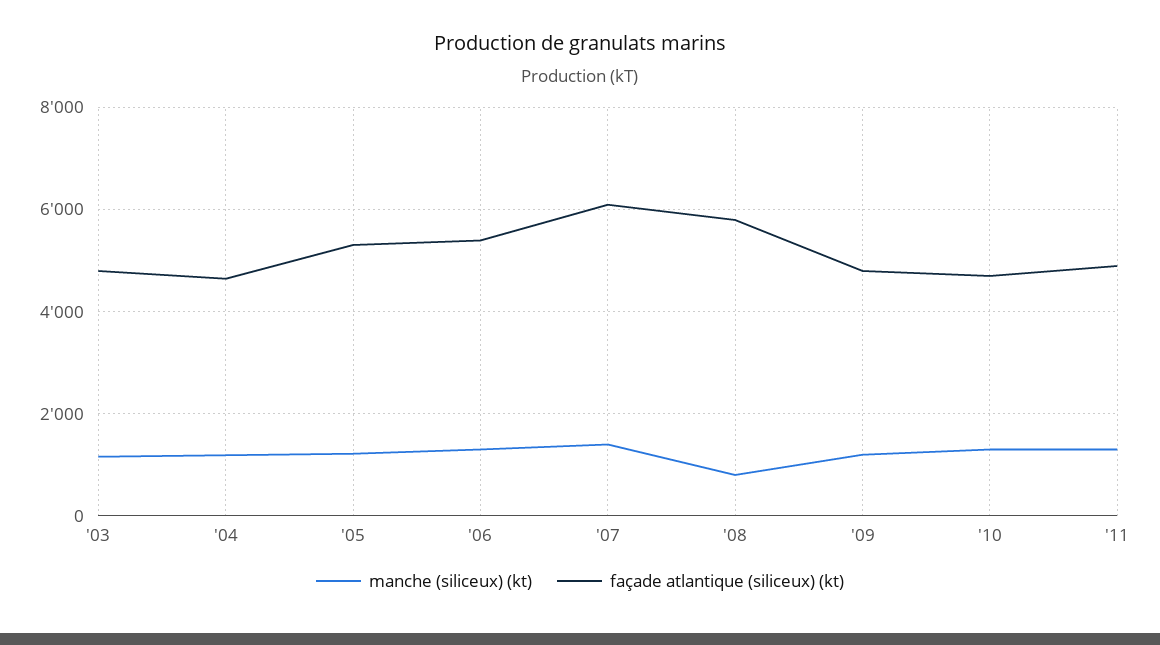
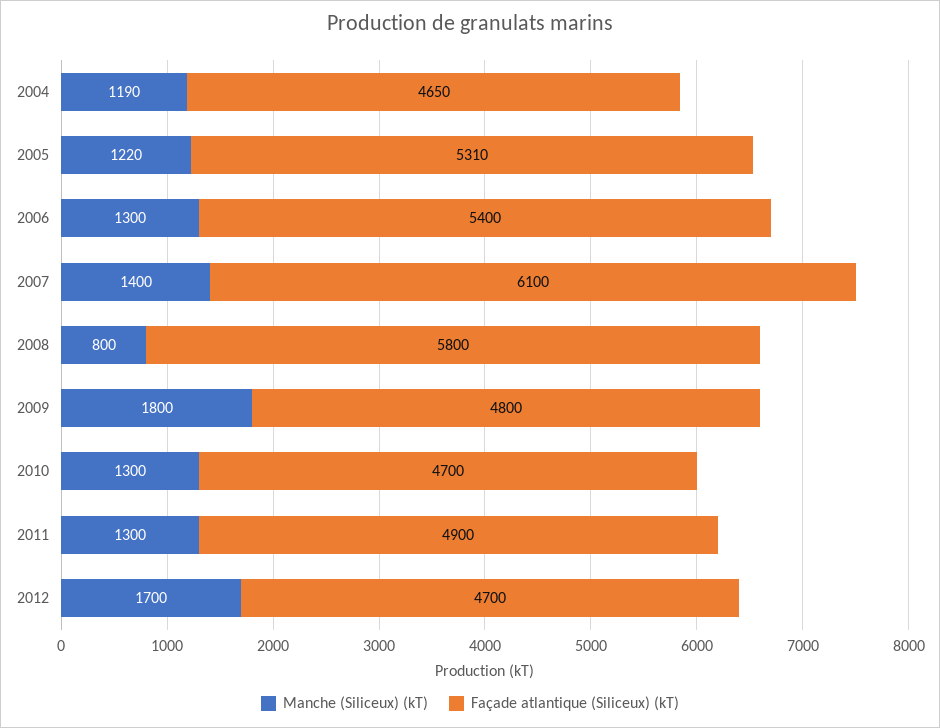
manche (siliceux) (kt), '03: 1200 -> none
façade atlantique (siliceux) (kt), '03: 4800 -> none
manche (siliceux) (kt), '09: 1200 -> 1800
manche (siliceux) (kt), 2012: none -> 1700
façade atlantique (siliceux) (kt), 2012: none -> 4700

